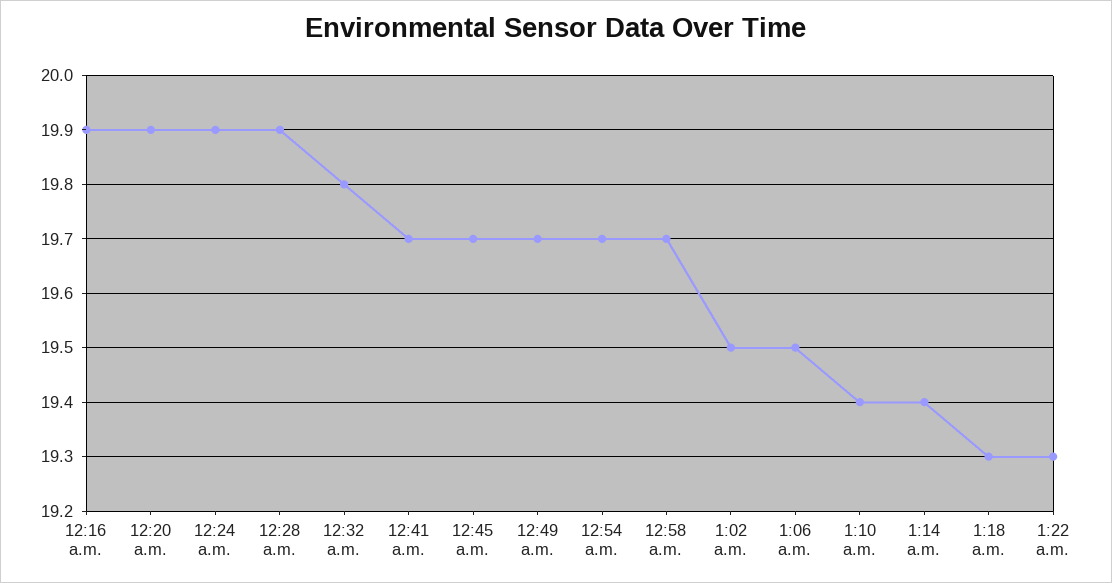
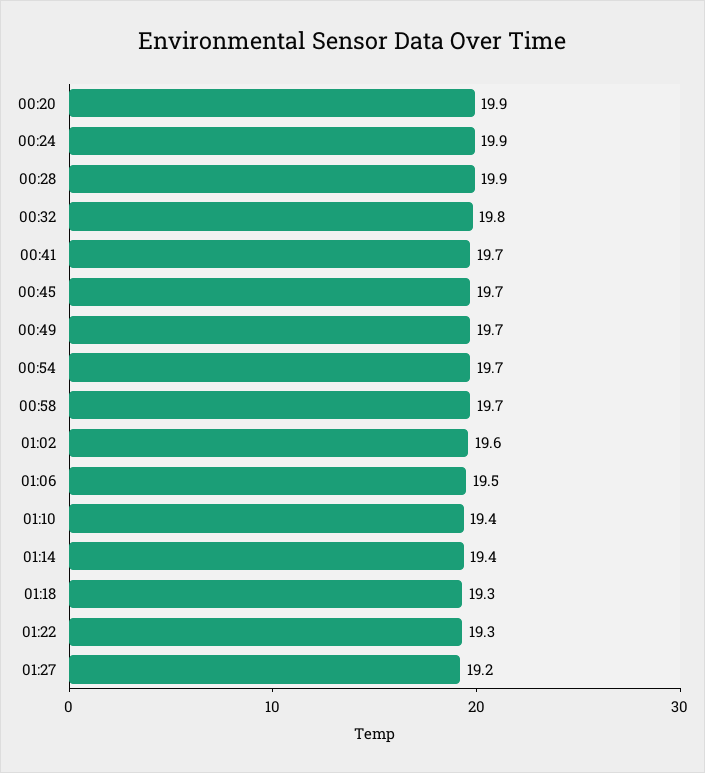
12:16 a.m.: 19.9 -> none
1:02 a.m.: 19.5 -> 19.6
01:27: none -> 19.2

